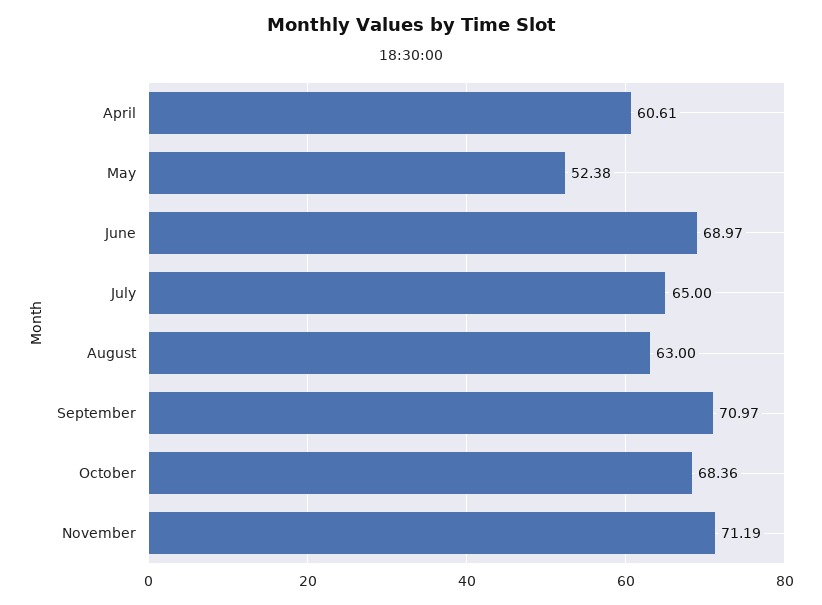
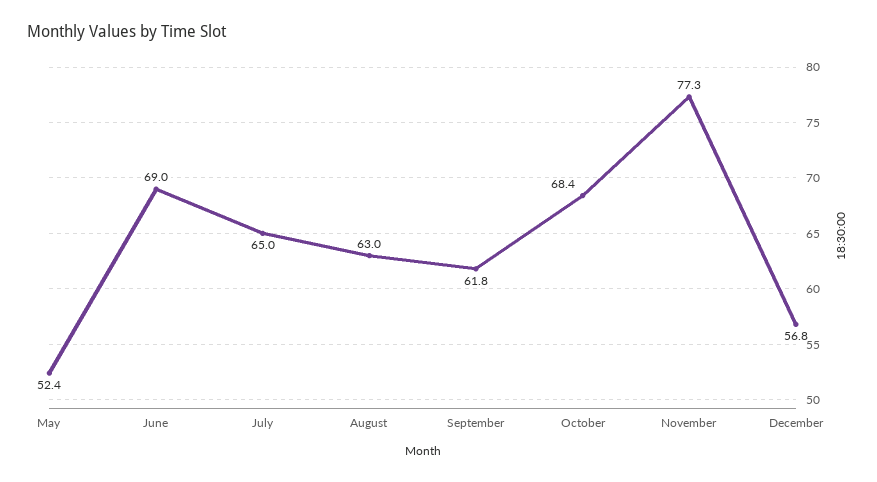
April: 60.61 -> none
September: 70.97 -> 61.8
November: 71.19 -> 77.3
December: none -> 56.8

